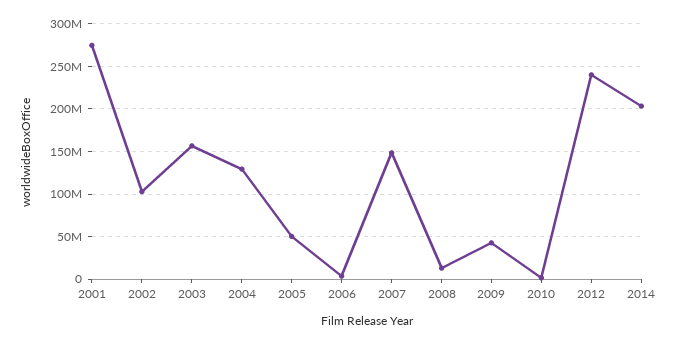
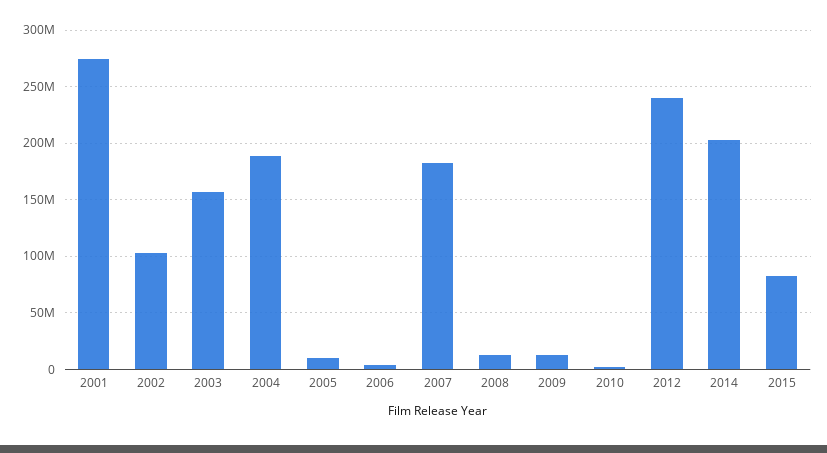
2004: 130000000 -> 190000000
2005: 50000000 -> 10000000
2007: 150000000 -> 180000000
2009: 40000000 -> 10000000
2015: none -> 80000000

